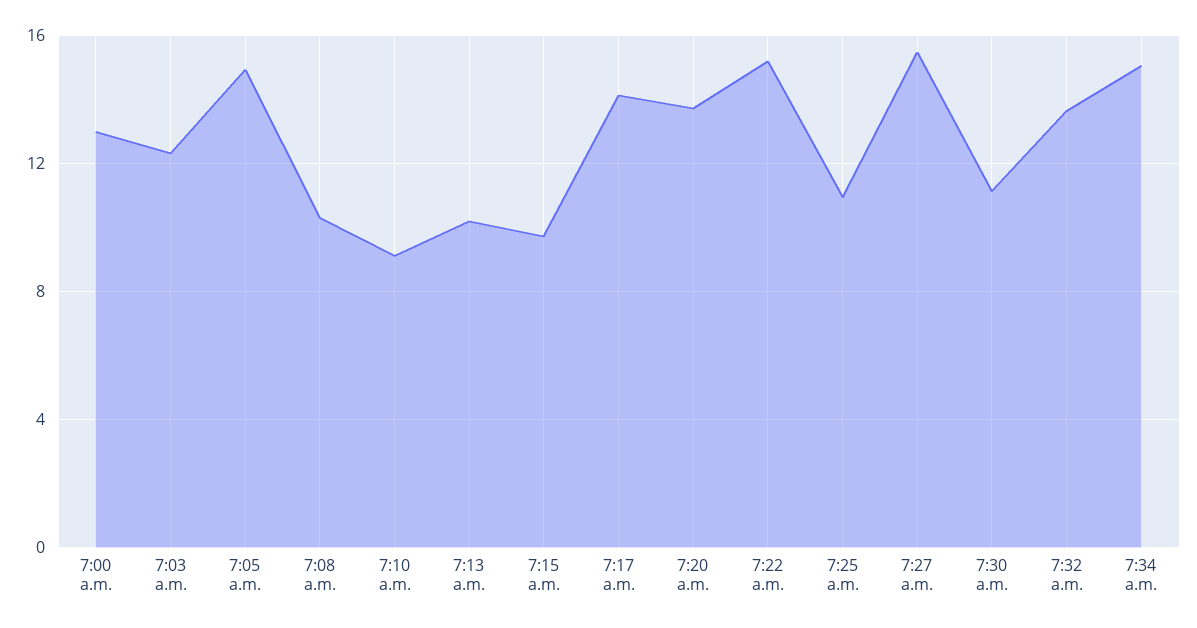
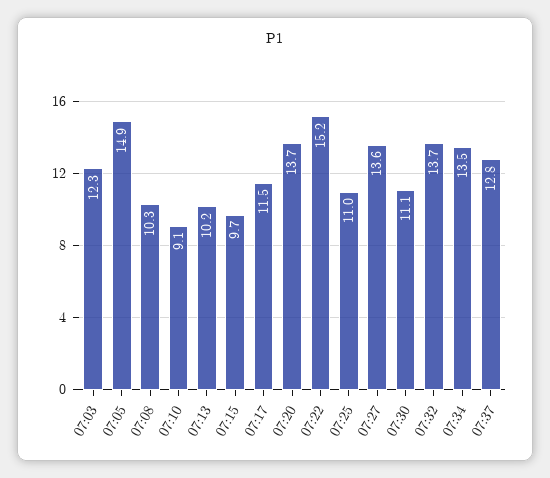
7:00 a.m.: 13 -> none
7:17 a.m.: 14 -> 11.5
7:27 a.m.: 15.5 -> 13.6
7:34 a.m.: 15 -> 13.5
07:37: none -> 12.8

